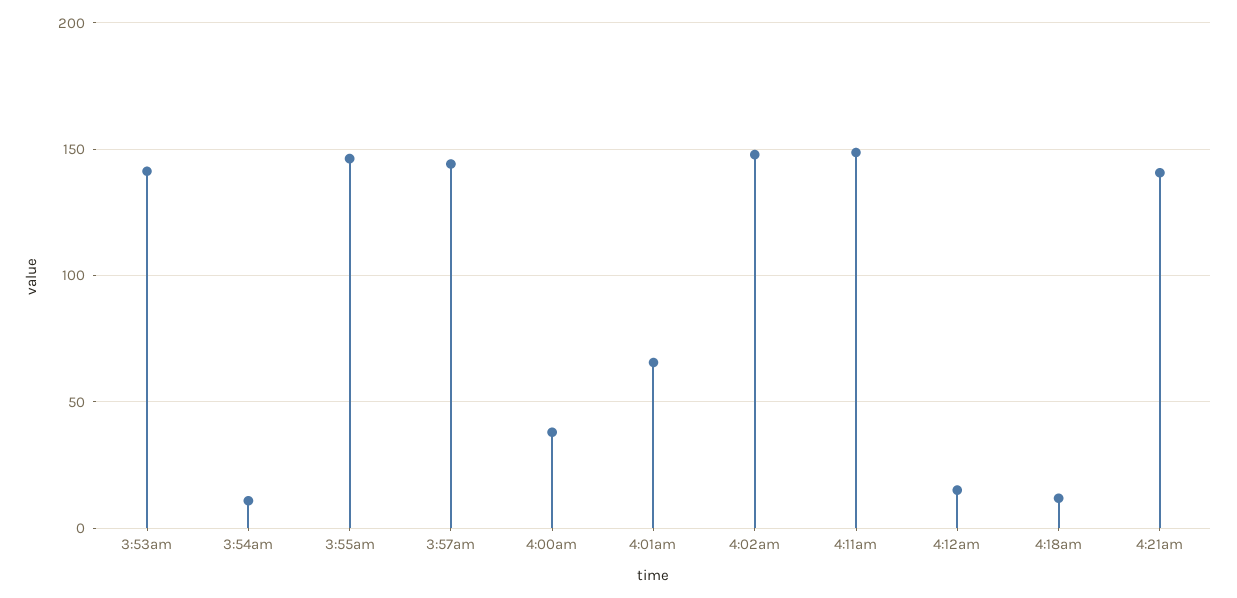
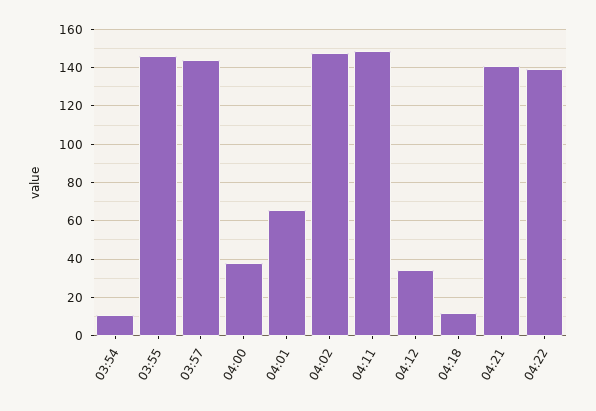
3:53am: 140 -> none
4:12am: 15 -> 35
04:22: none -> 140

